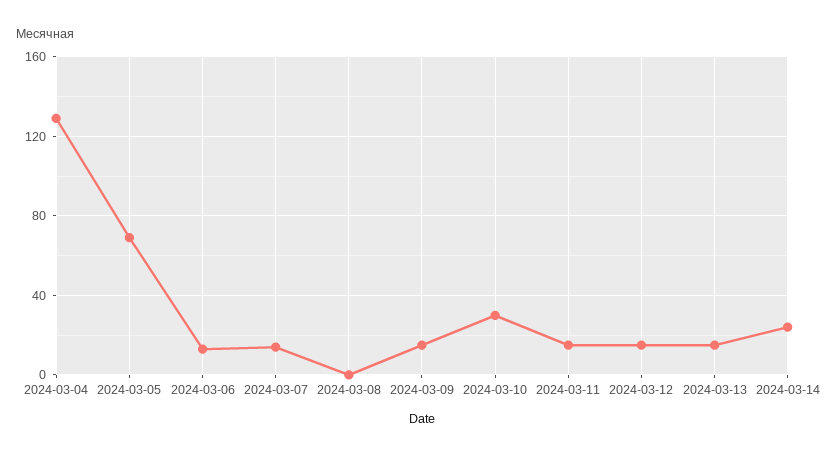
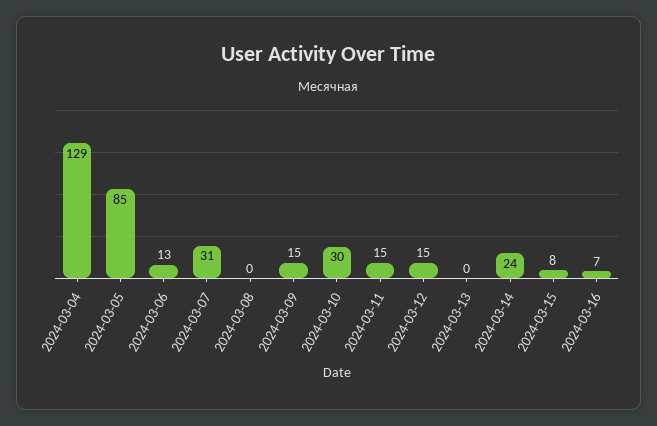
2024-03-05: 70 -> 85
2024-03-07: 15 -> 31
2024-03-13: 15 -> 0
2024-03-15: none -> 8
2024-03-16: none -> 7

